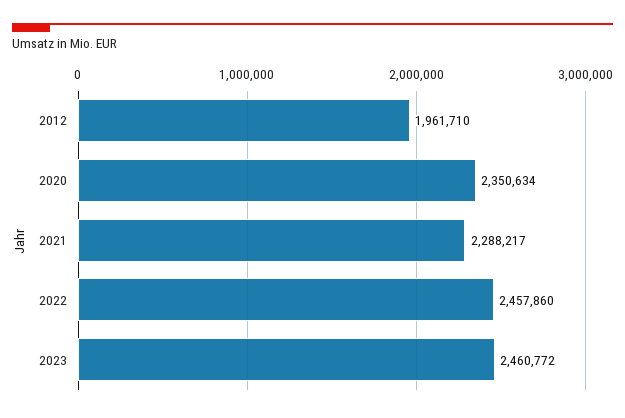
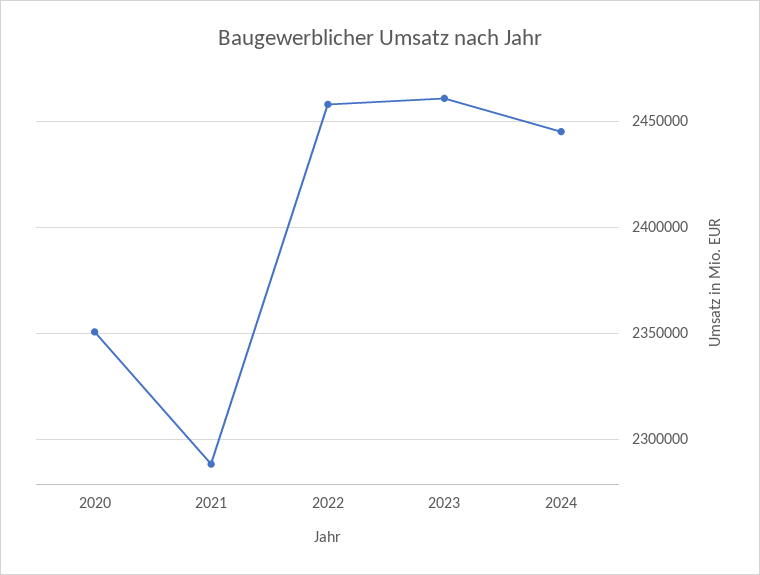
2012: 1961710 -> none
2024: none -> 2445000

